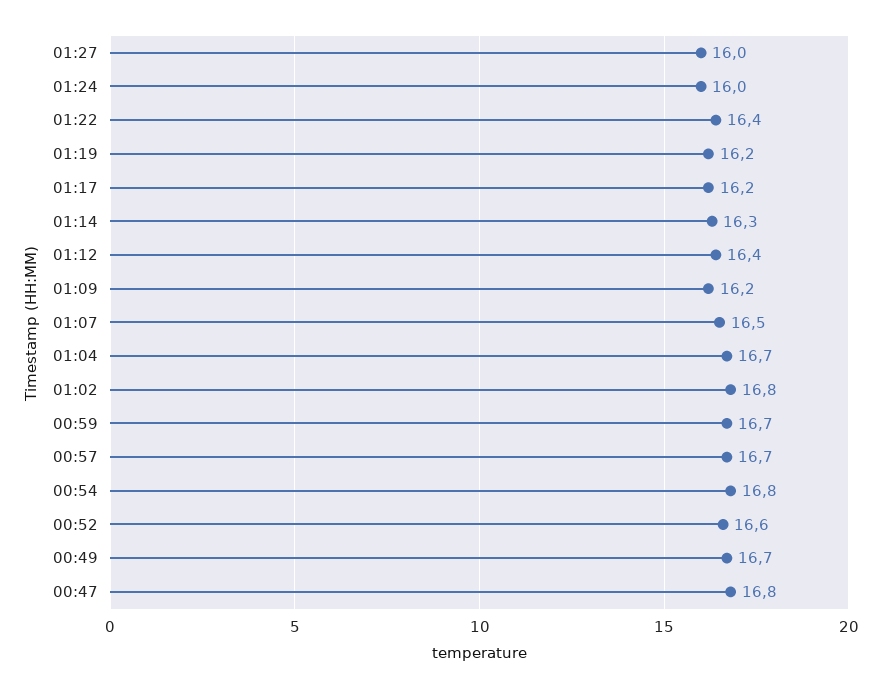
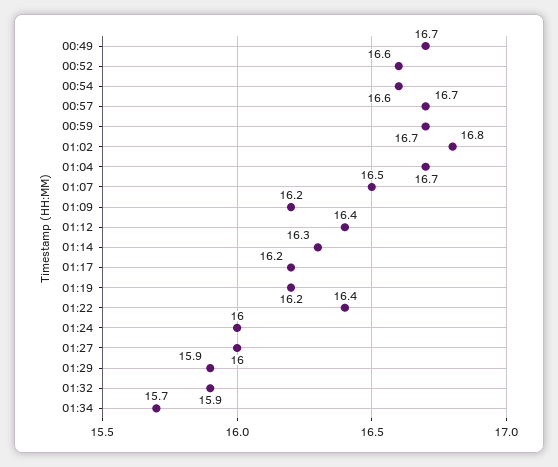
00:54: 16.8 -> 16.6
00:47: 16.8 -> none
01:29: none -> 15.9
01:32: none -> 15.9
01:34: none -> 15.7

